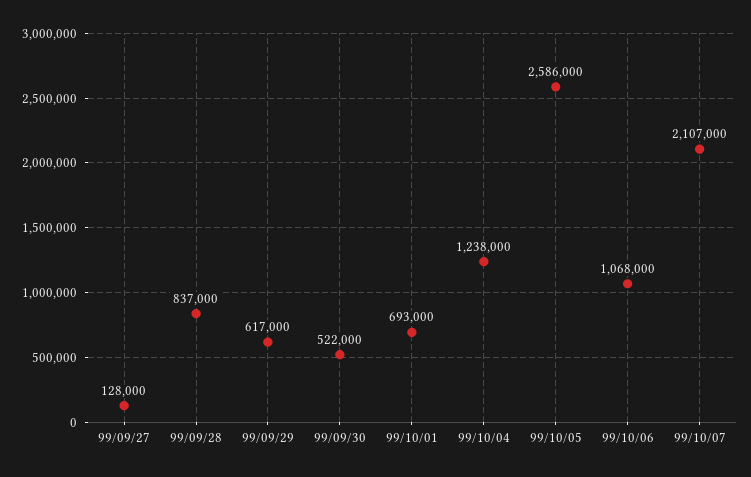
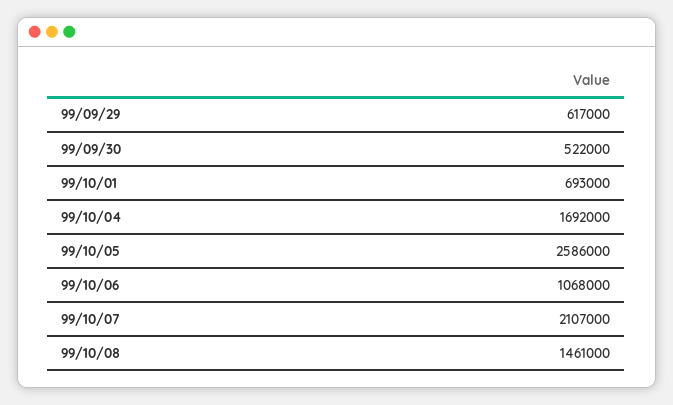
99/09/27: 128000 -> none
99/09/28: 837000 -> none
99/10/04: 1238000 -> 1692000
99/10/08: none -> 1461000

